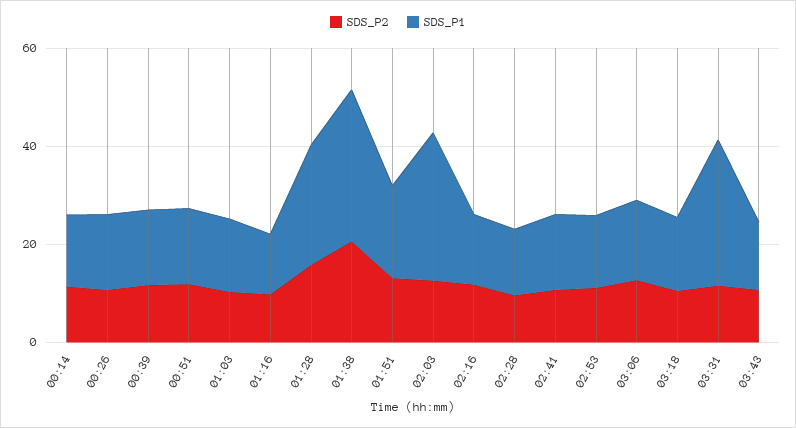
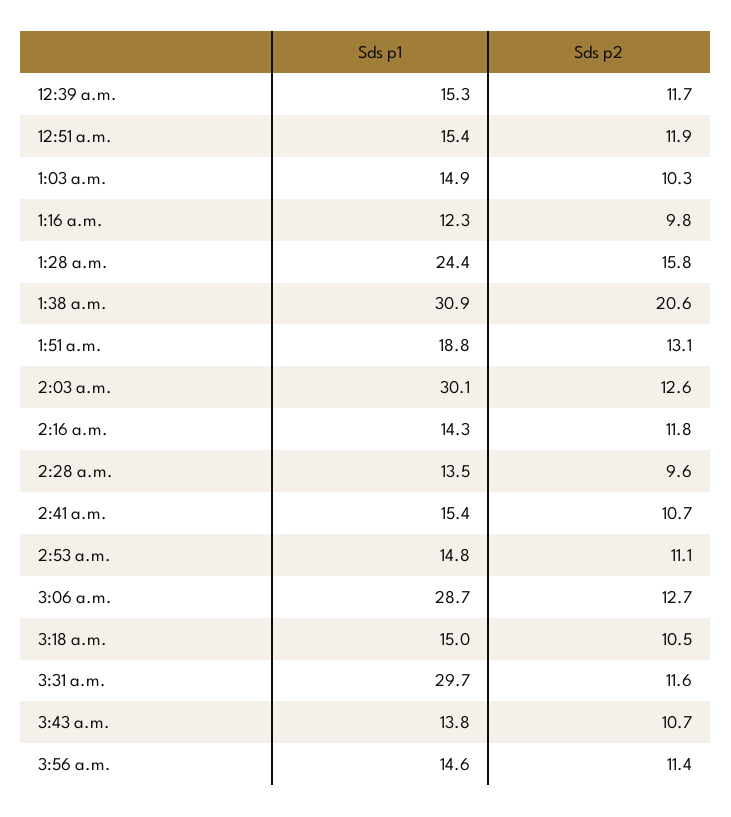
SDS_P2, 00:14: 10 -> none
SDS_P1, 00:14: 15 -> none
SDS_P2, 00:26: 10 -> none
SDS_P1, 00:26: 15 -> none
SDS_P1, 03:06: 15 -> 28.7
SDS_P1, 3:56 a.m.: none -> 14.6
SDS_P2, 3:56 a.m.: none -> 11.4

